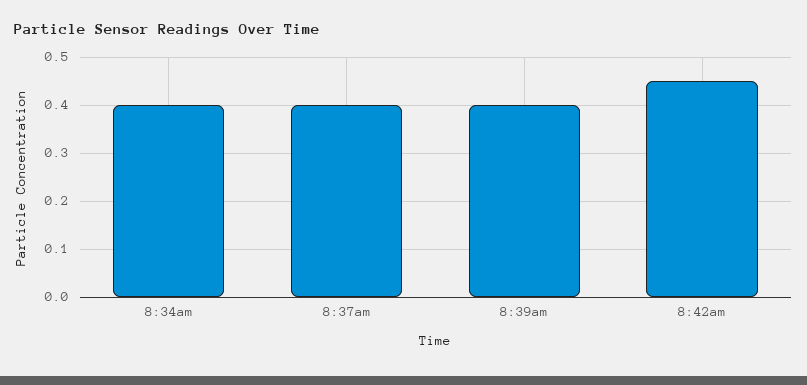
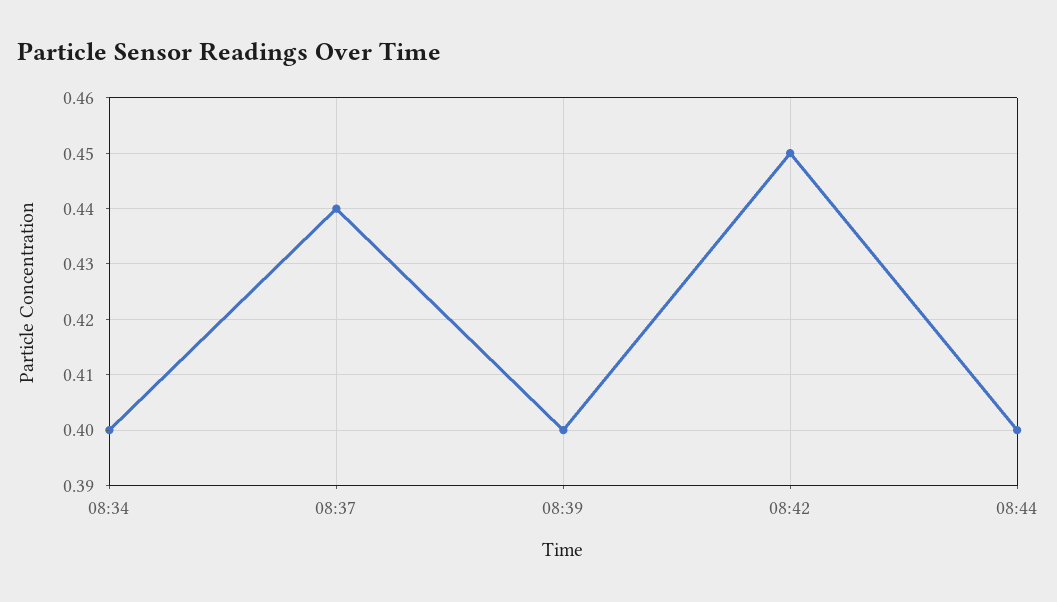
8:37am: 0.4 -> 0.44
08:44: none -> 0.4

